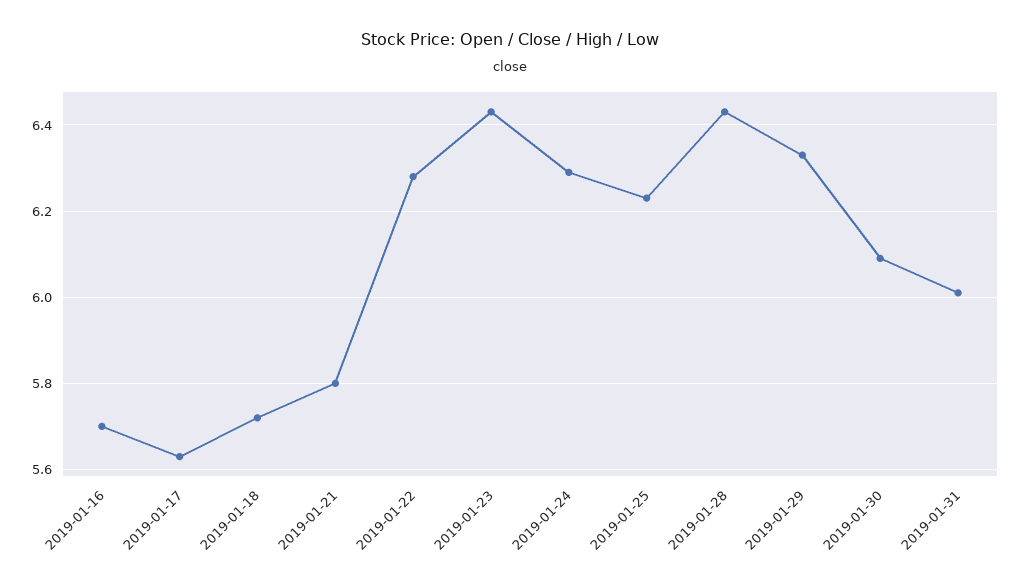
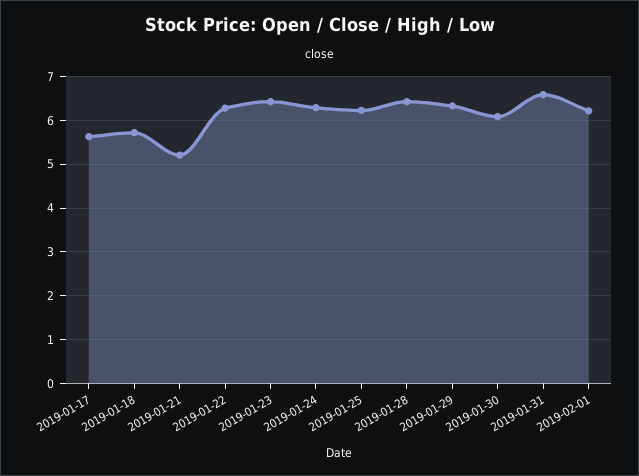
2019-01-16: 5.7 -> none
2019-01-21: 5.8 -> 5.2
2019-01-31: 6 -> 6.6
2019-02-01: none -> 6.2

